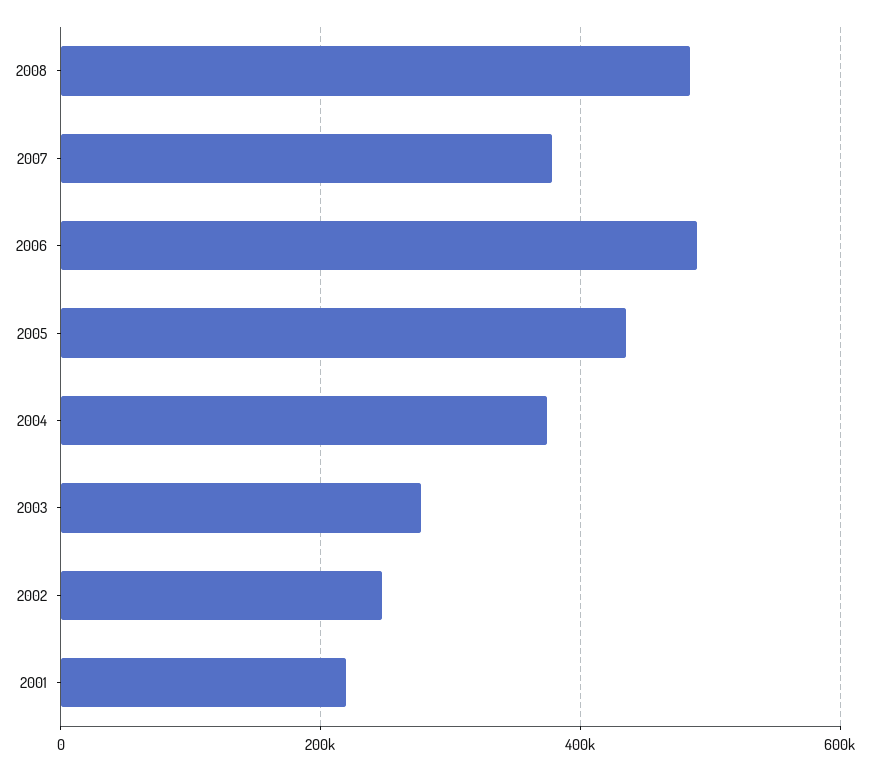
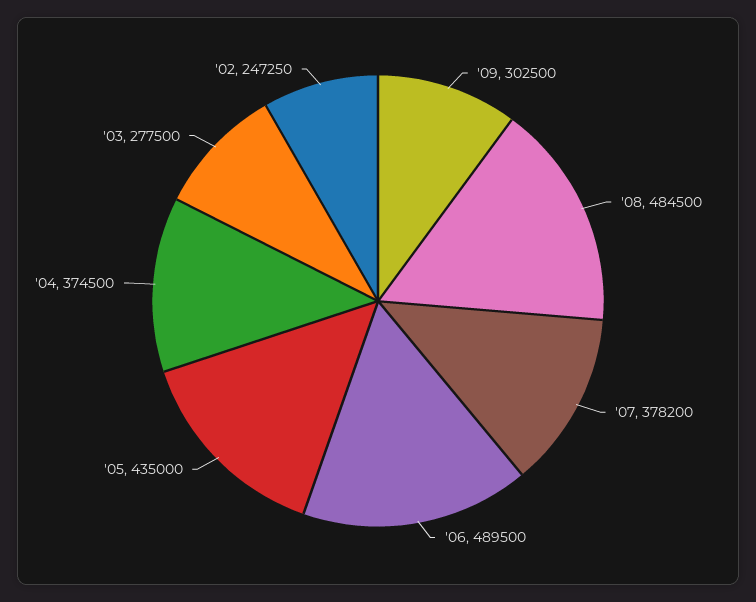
2001: 220000 -> none
'09: none -> 302500

